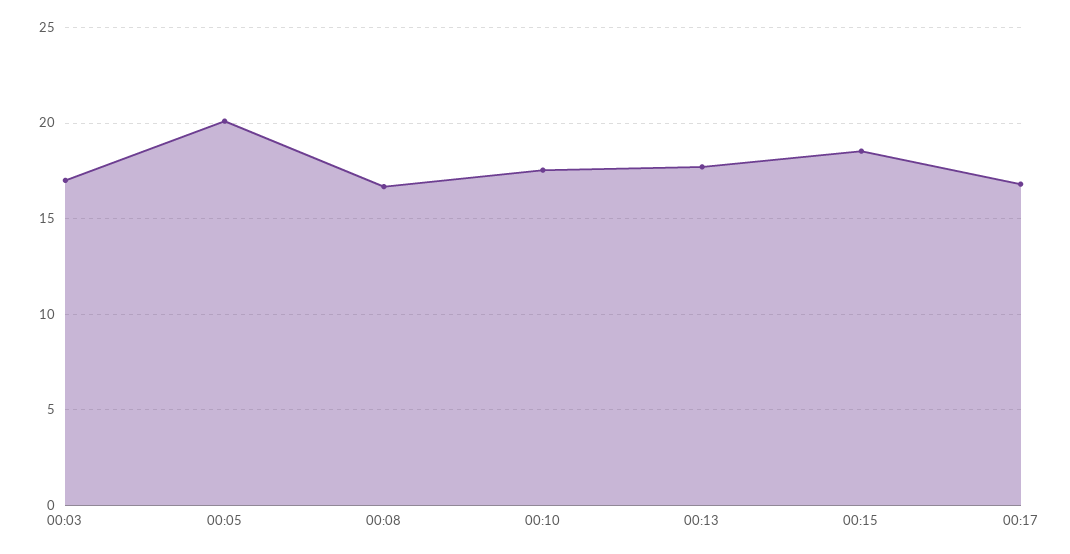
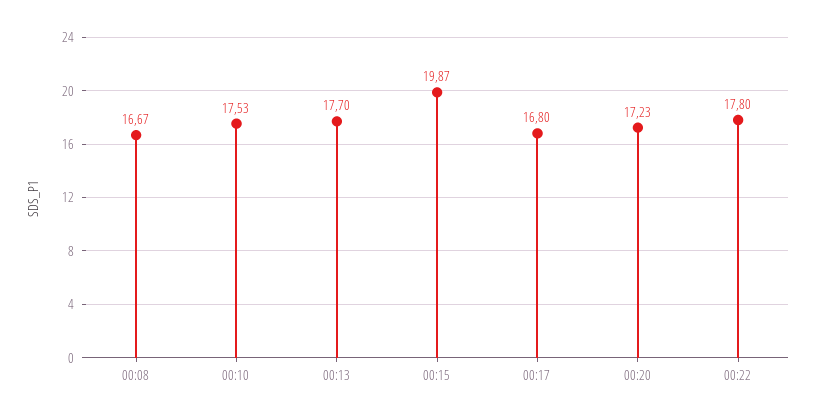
00:03: 17 -> none
00:05: 20 -> none
00:15: 18.5 -> 19.87
00:20: none -> 17.23
00:22: none -> 17.8

